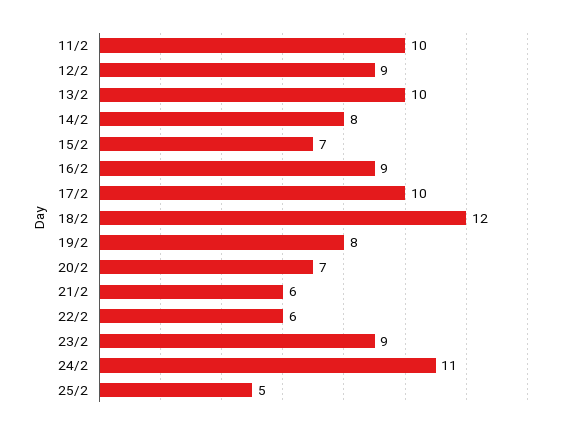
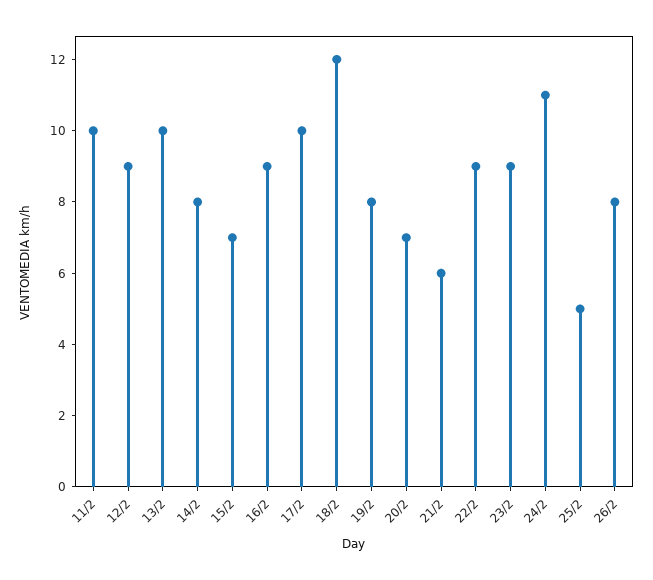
22/2: 6 -> 9
26/2: none -> 8

